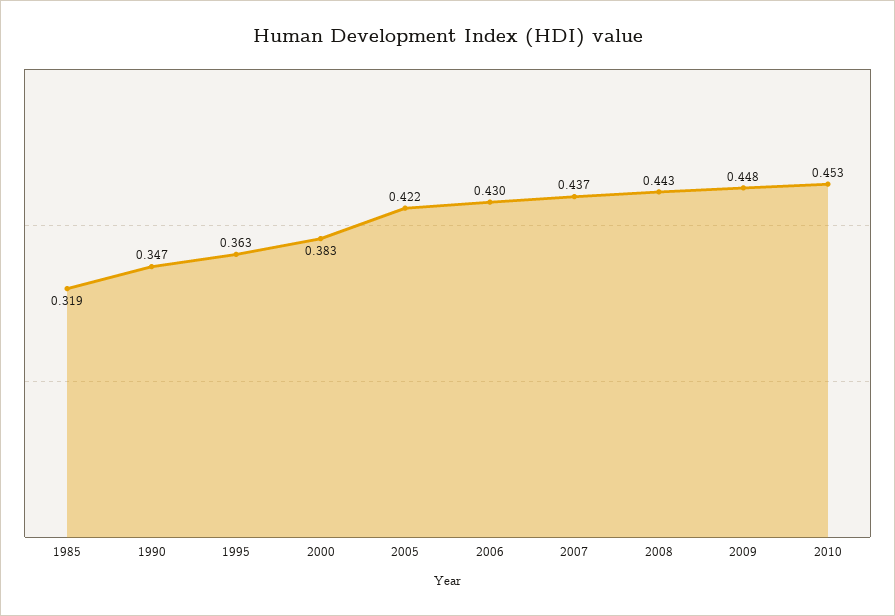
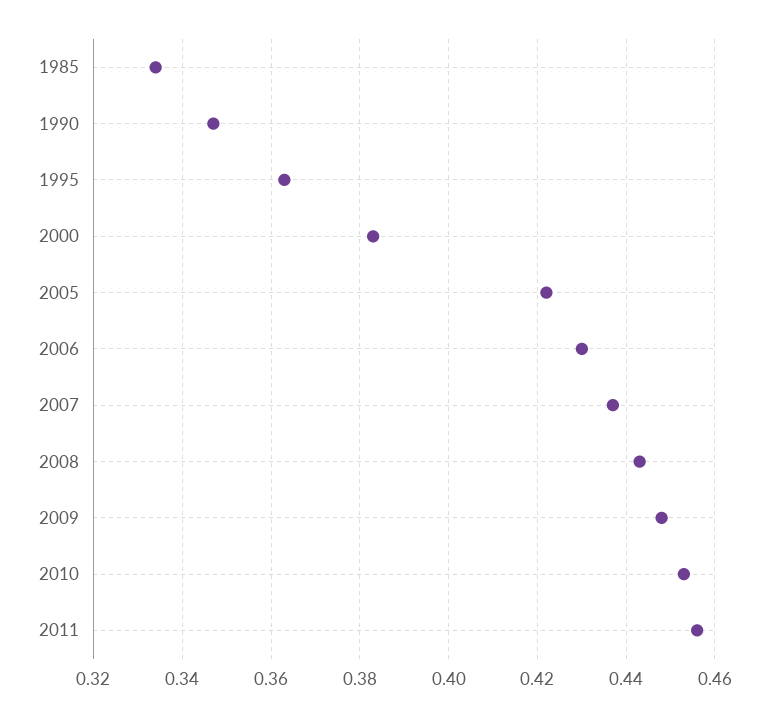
1985: 0.319 -> 0.335
2011: none -> 0.455

